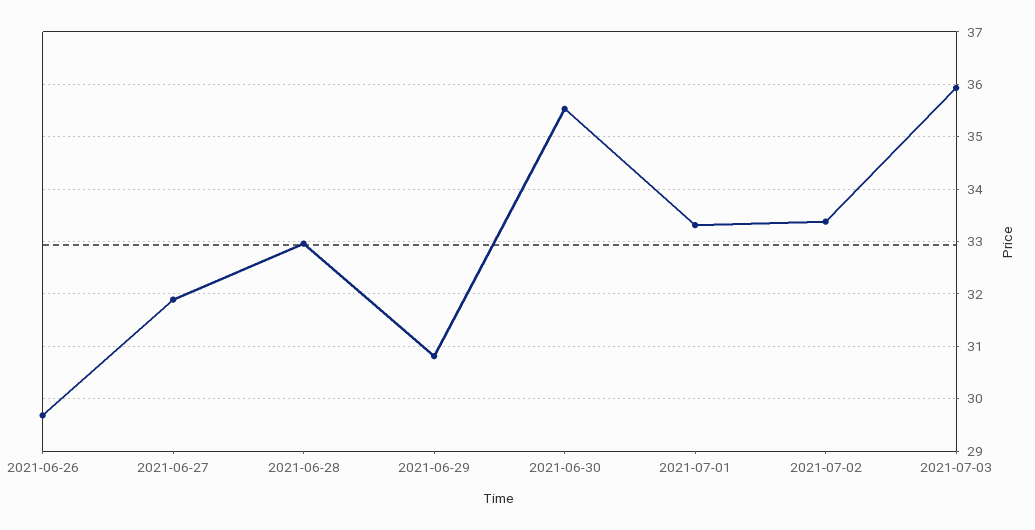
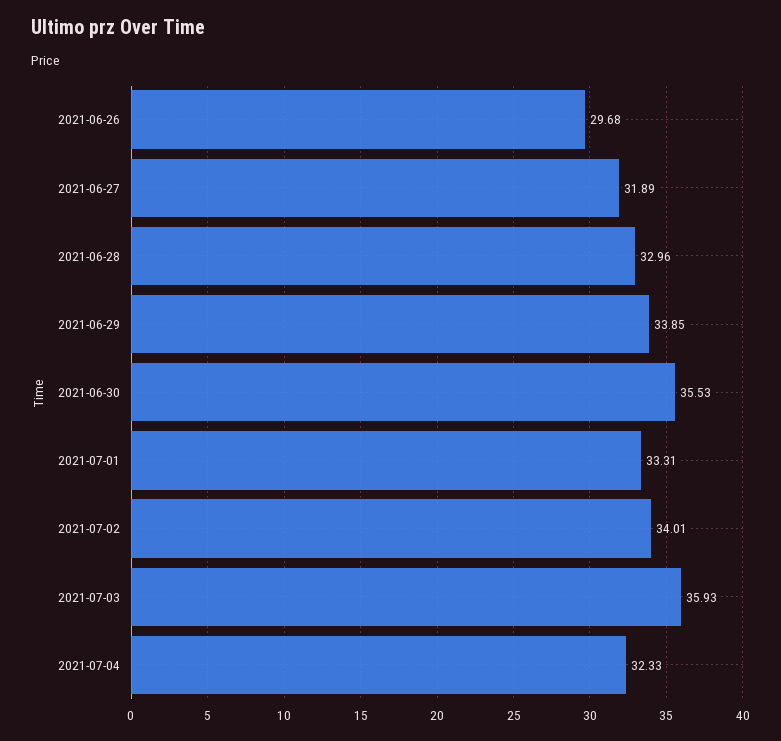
2021-06-29: 30.8 -> 33.85
2021-07-02: 33.4 -> 34.01
2021-07-04: none -> 32.33

